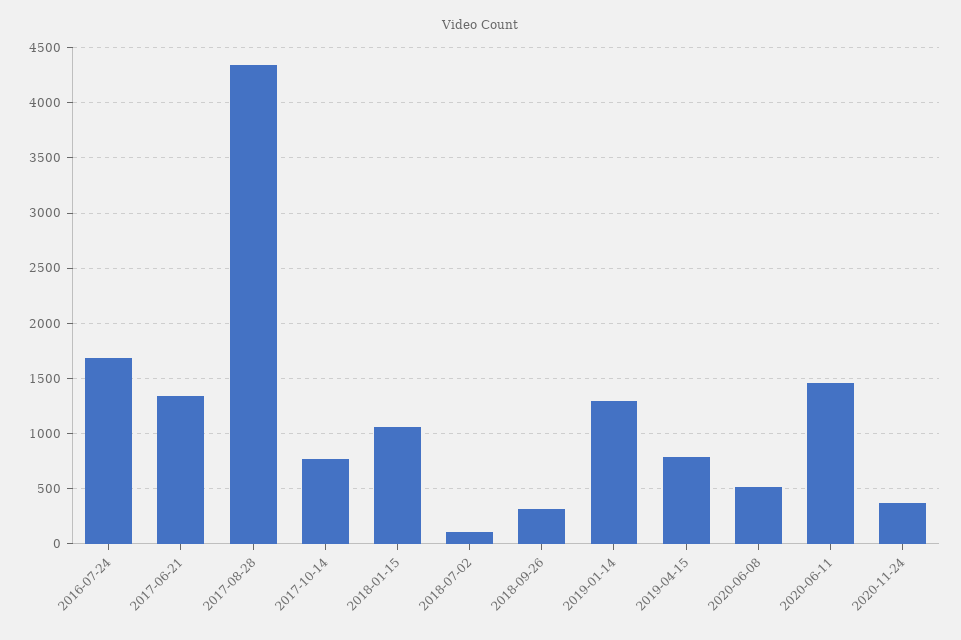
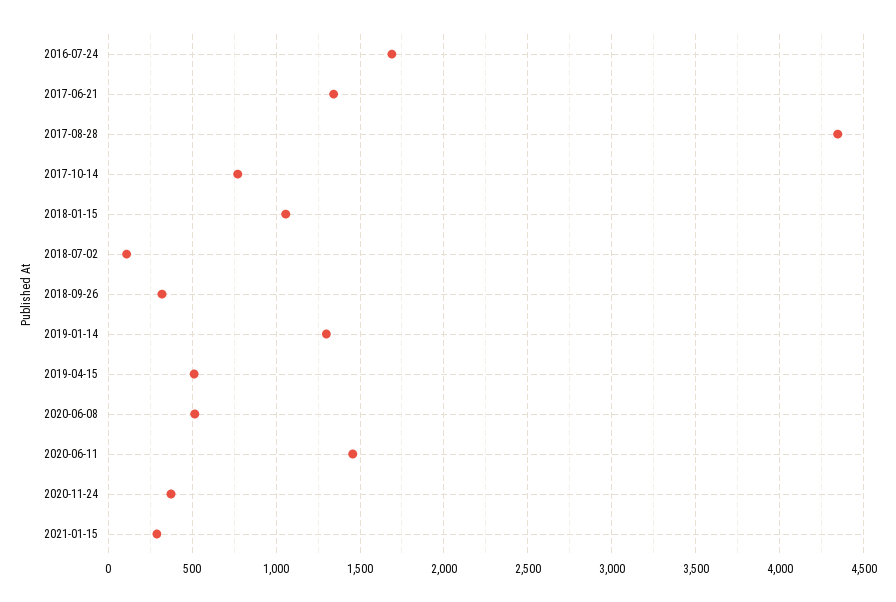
2019-04-15: 800 -> 500
2021-01-15: none -> 300

